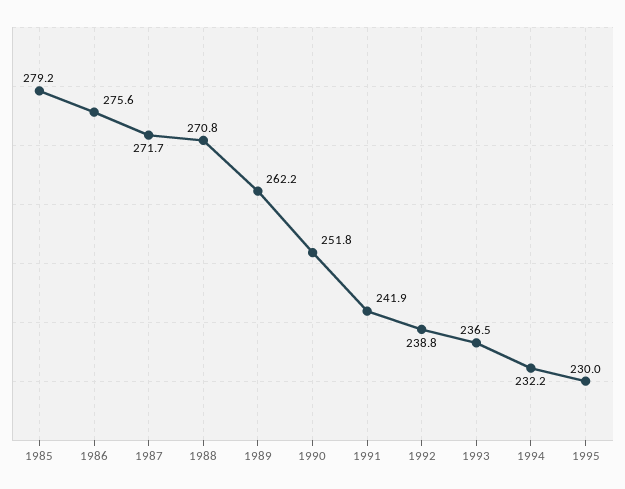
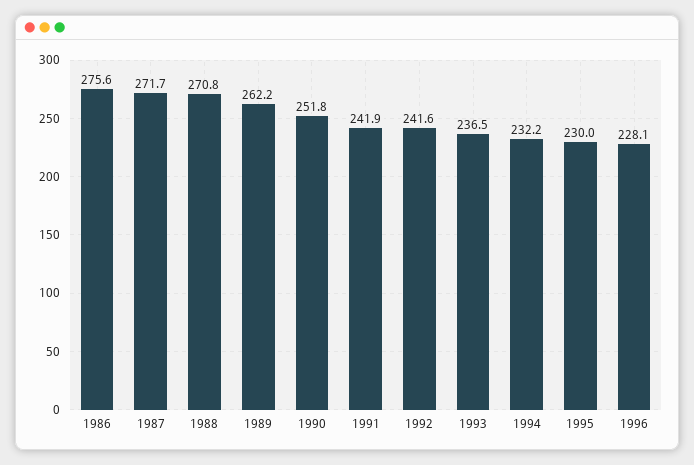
1985: 279.2 -> none
1992: 238.8 -> 241.6
1996: none -> 228.1

